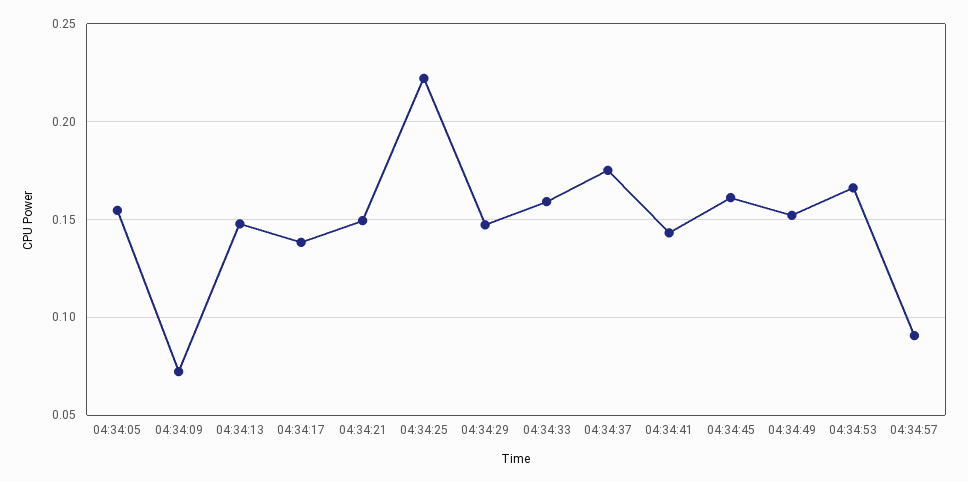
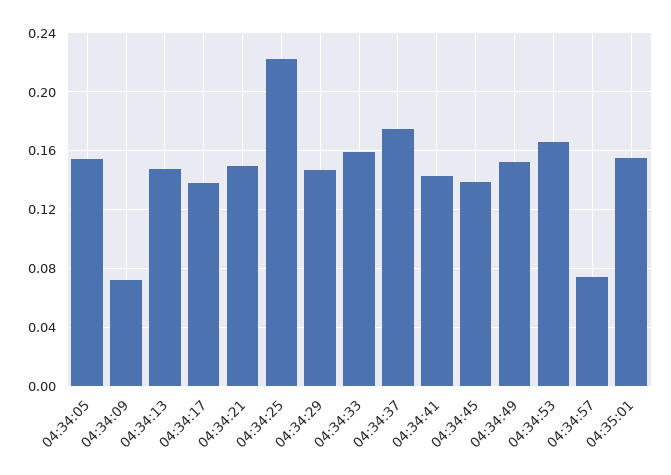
04:34:45: 0.16 -> 0.14
04:34:57: 0.09 -> 0.075
04:35:01: none -> 0.155

